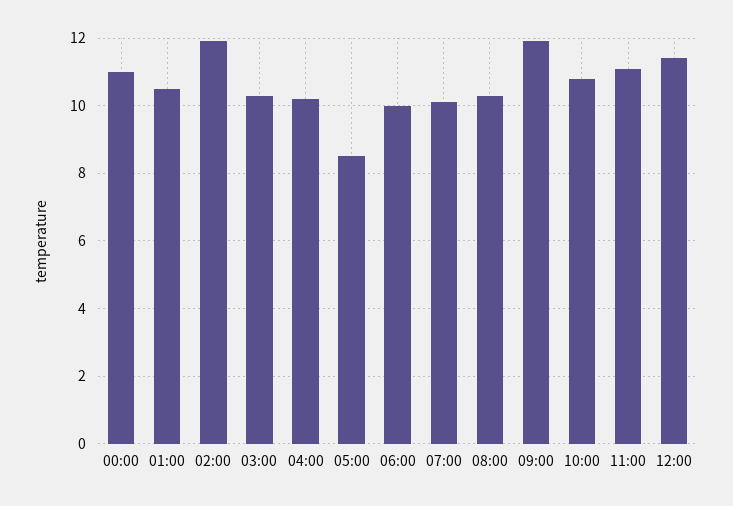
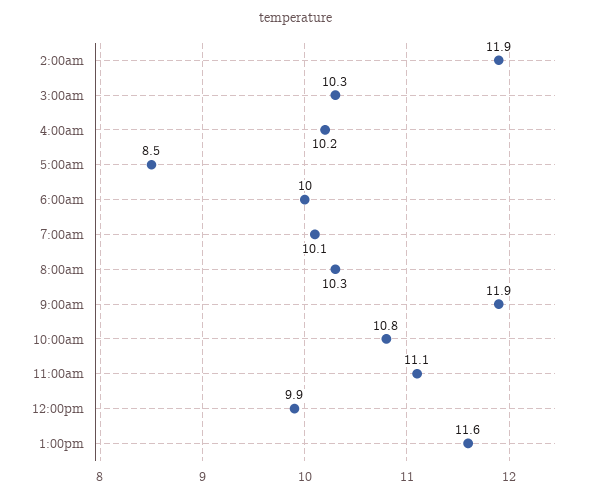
00:00: 11 -> none
01:00: 10.5 -> none
12:00: 11.5 -> 9.9
1:00pm: none -> 11.6

